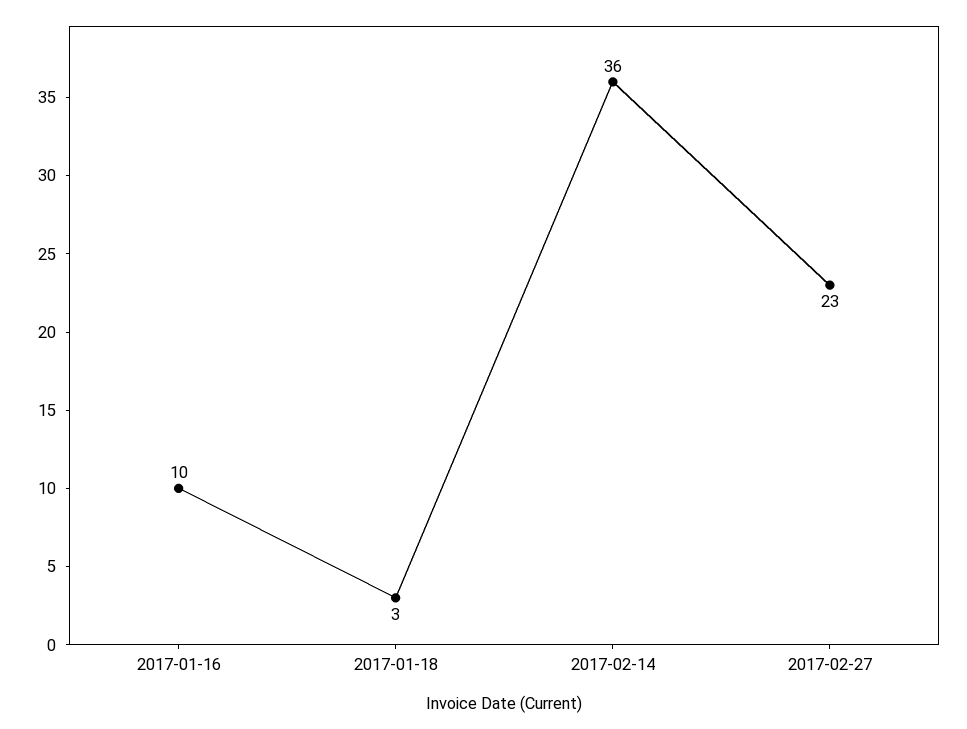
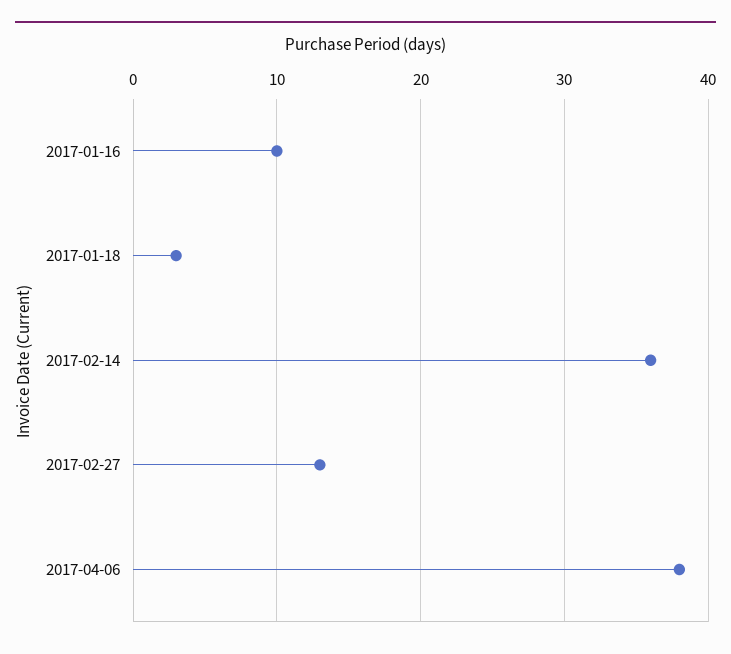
2017-02-27: 23 -> 13
2017-04-06: none -> 38

